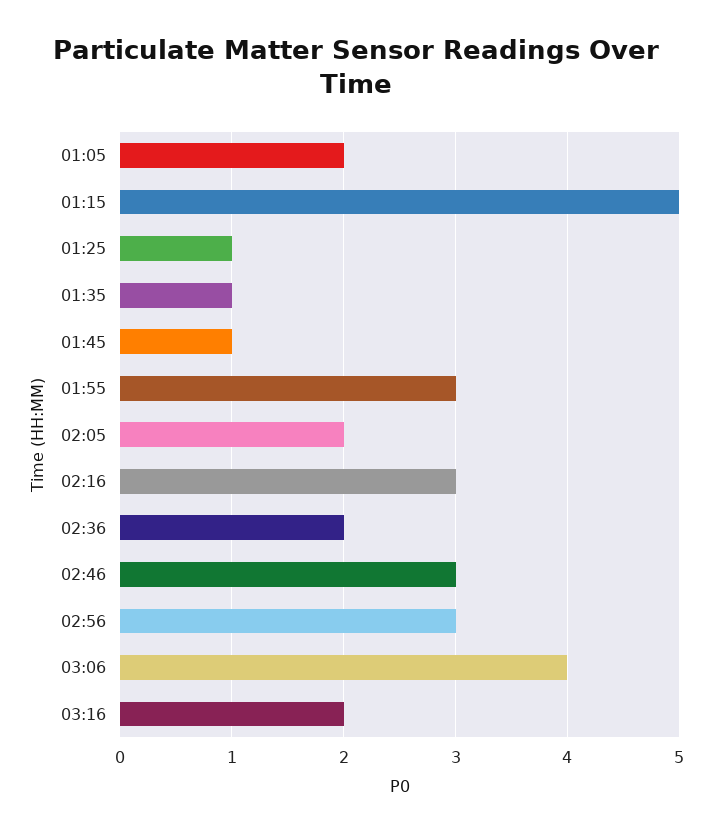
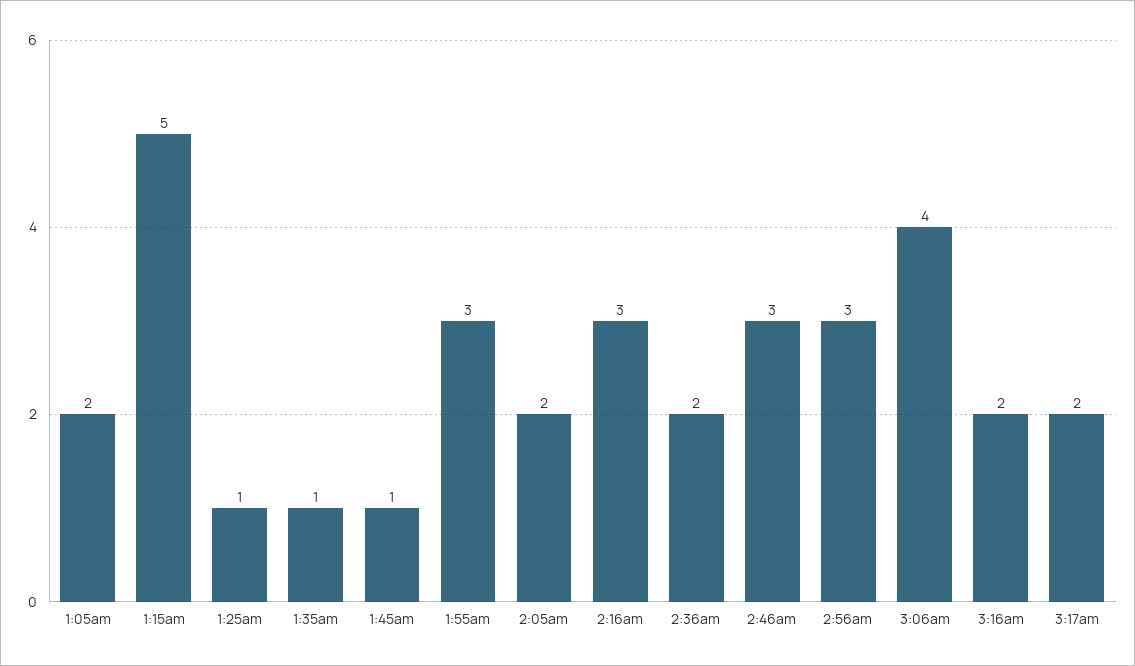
3:17am: none -> 2

